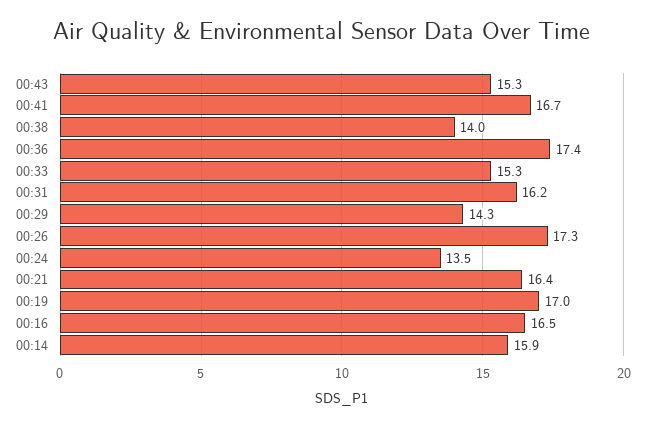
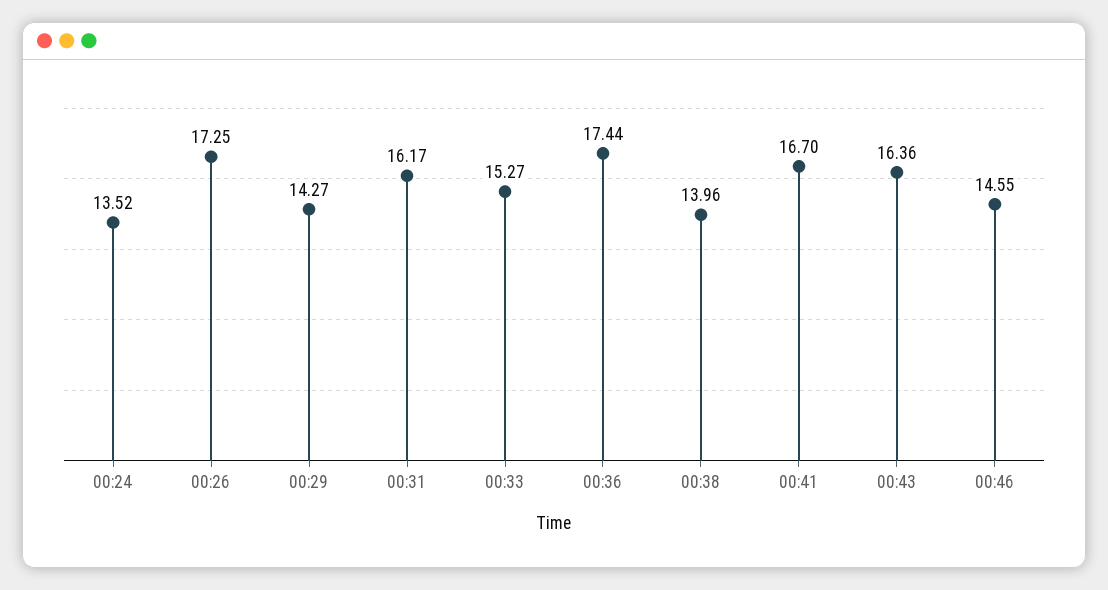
00:43: 15.3 -> 16.36
00:21: 16.4 -> none
00:19: 17 -> none
00:16: 16.5 -> none
00:14: 15.9 -> none
00:46: none -> 14.55

